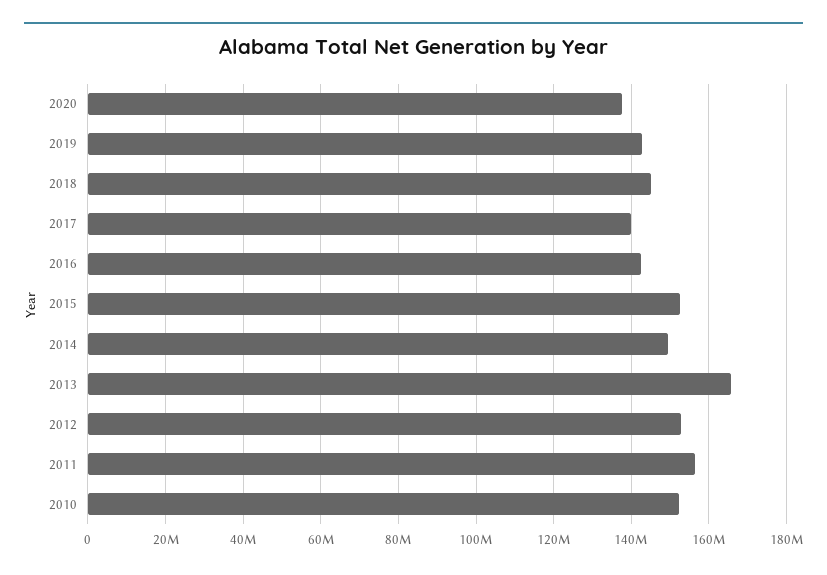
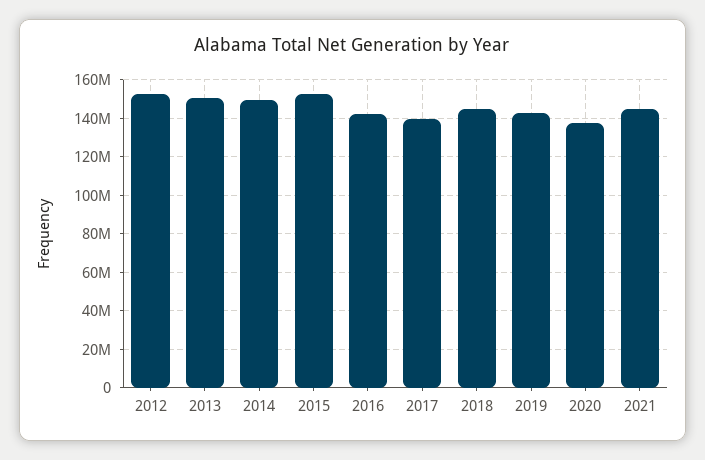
2013: 166000000 -> 150000000
2011: 156000000 -> none
2010: 152000000 -> none
2021: none -> 145000000

